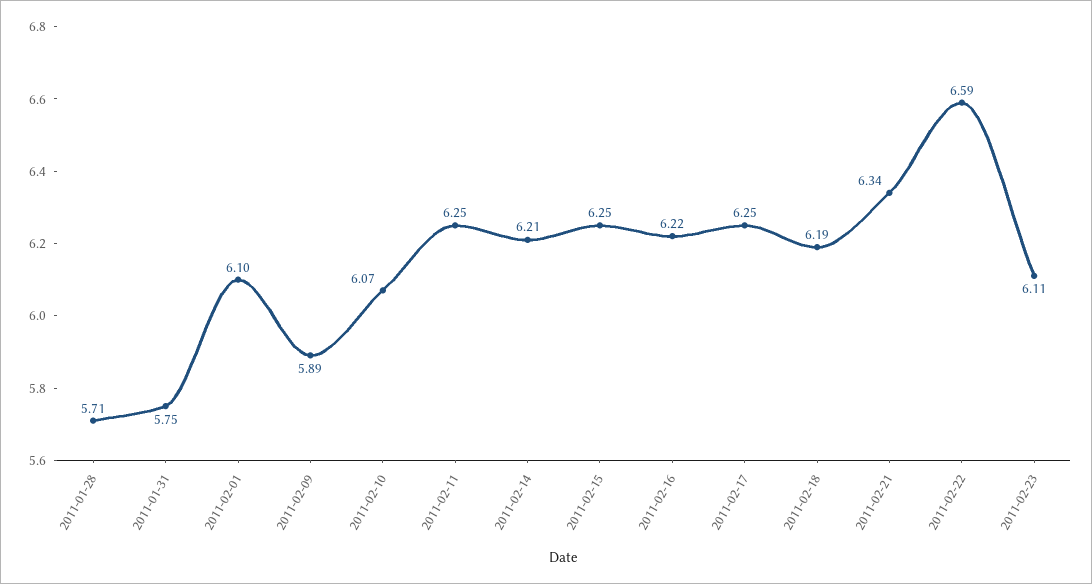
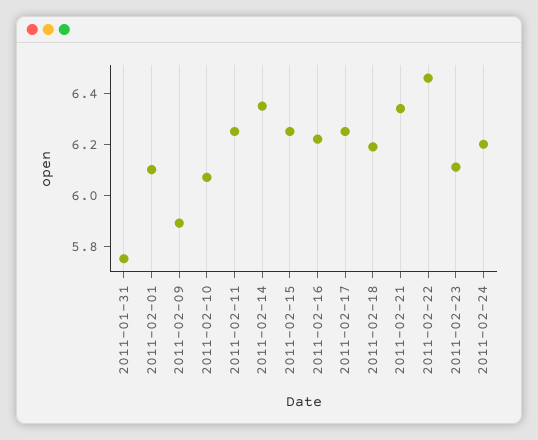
2011-01-28: 5.71 -> none
2011-02-14: 6.21 -> 6.35
2011-02-22: 6.59 -> 6.45
2011-02-24: none -> 6.2

